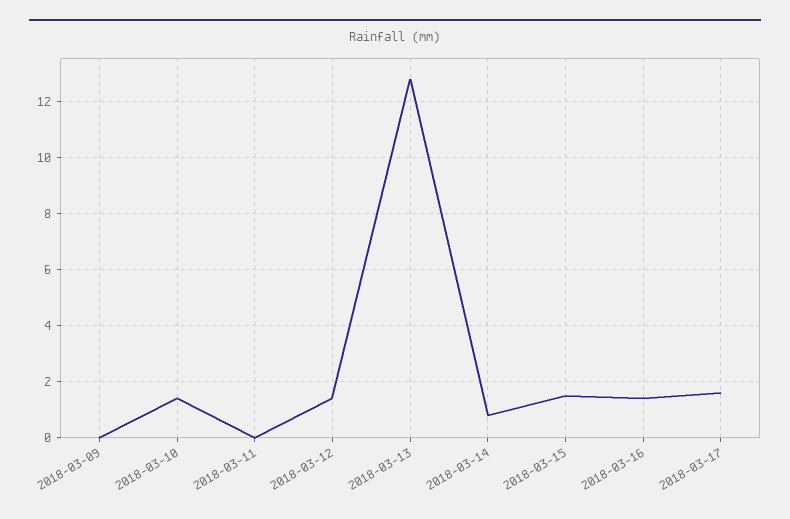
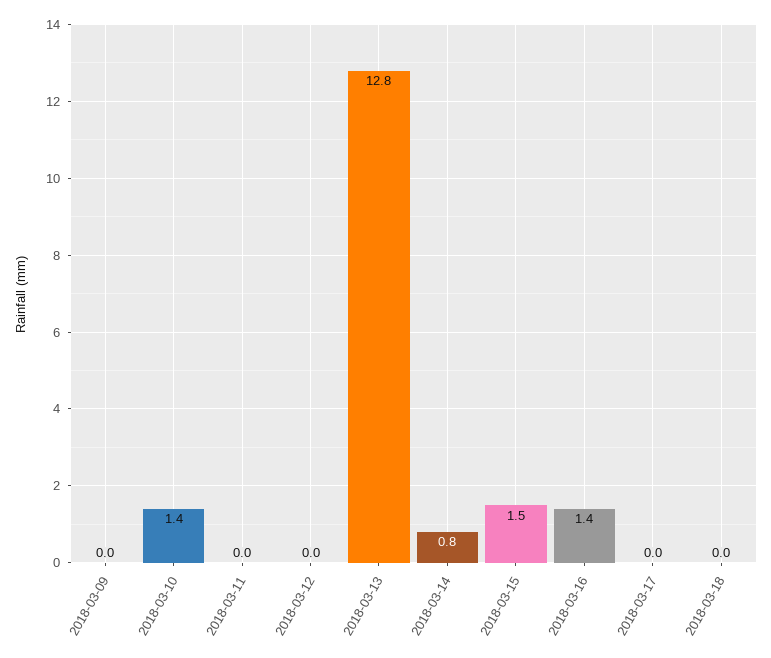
2018-03-12: 1.5 -> 0
2018-03-17: 1.5 -> 0
2018-03-18: none -> 0

